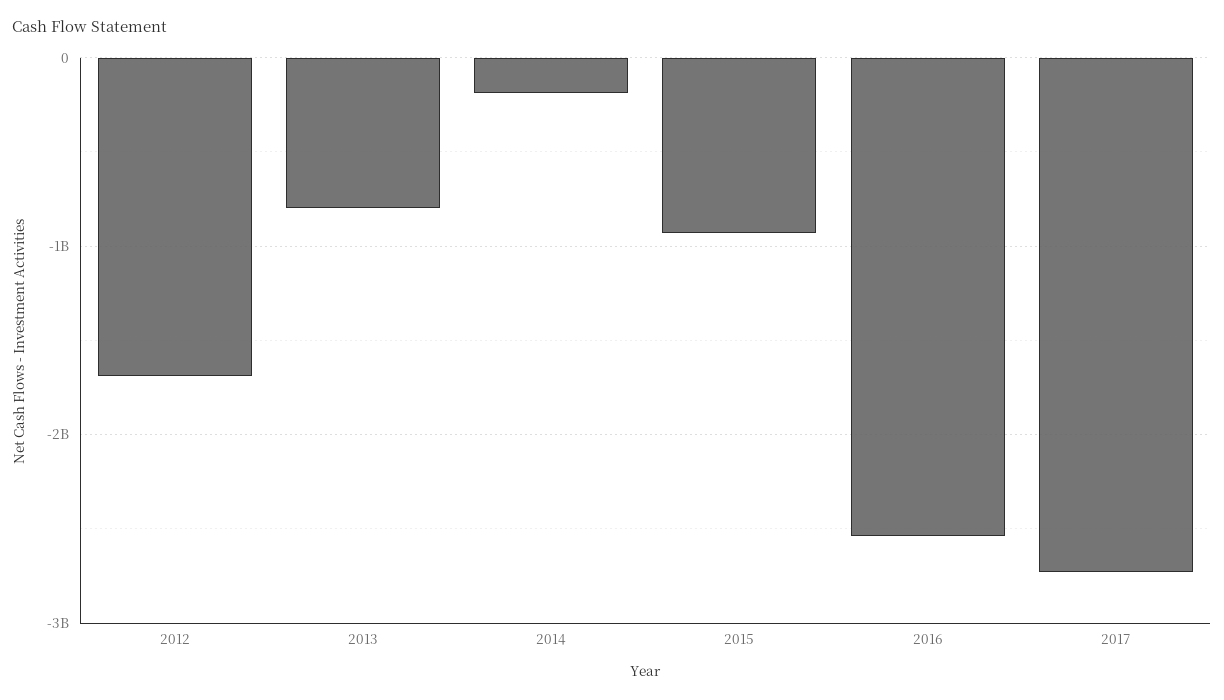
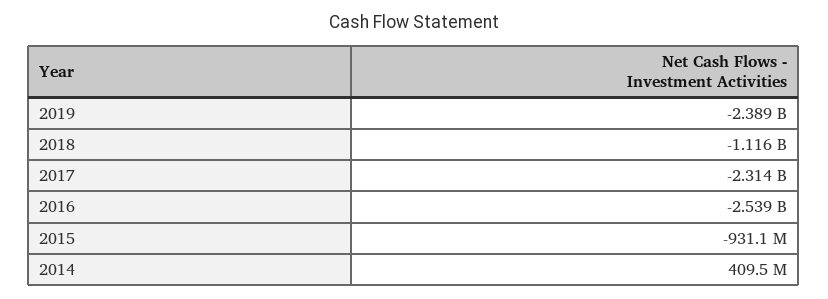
2012: -1700000000 -> none
2013: -800000000 -> none
2014: -200000000 -> 409500000
2017: -2700000000 -> -2314000000
2019: none -> -2389000000
2018: none -> -1116000000

